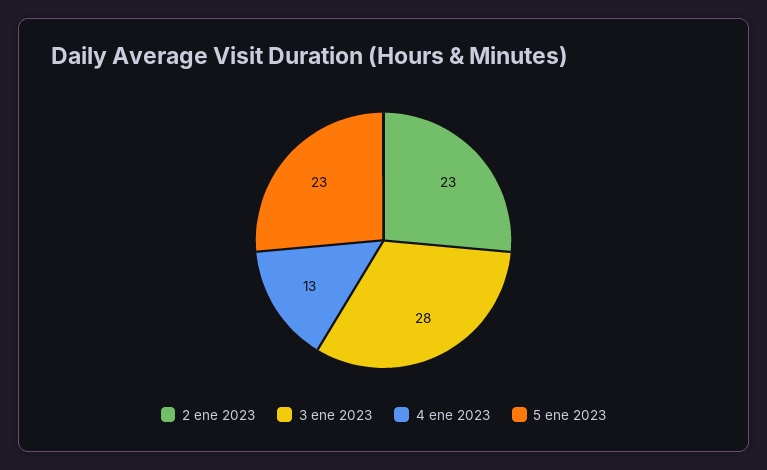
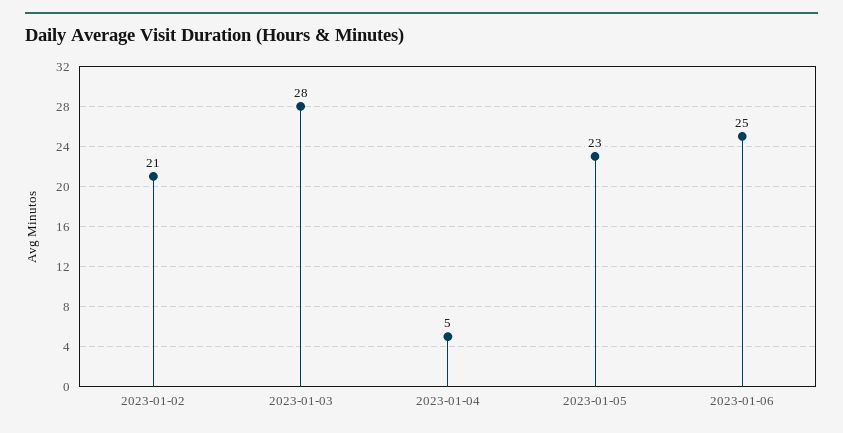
2 ene 2023: 23 -> 21
4 ene 2023: 13 -> 5
2023-01-06: none -> 25

